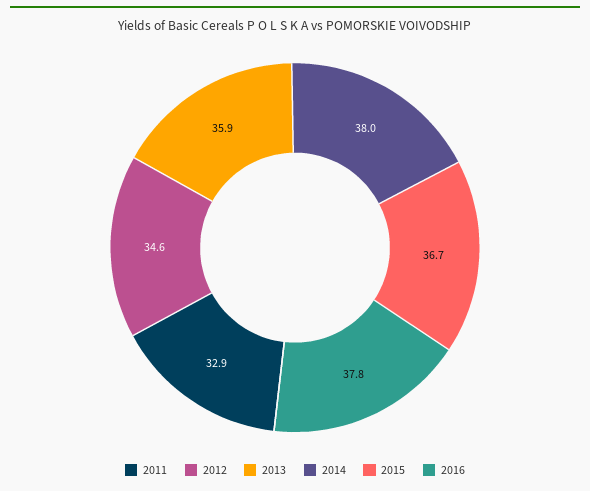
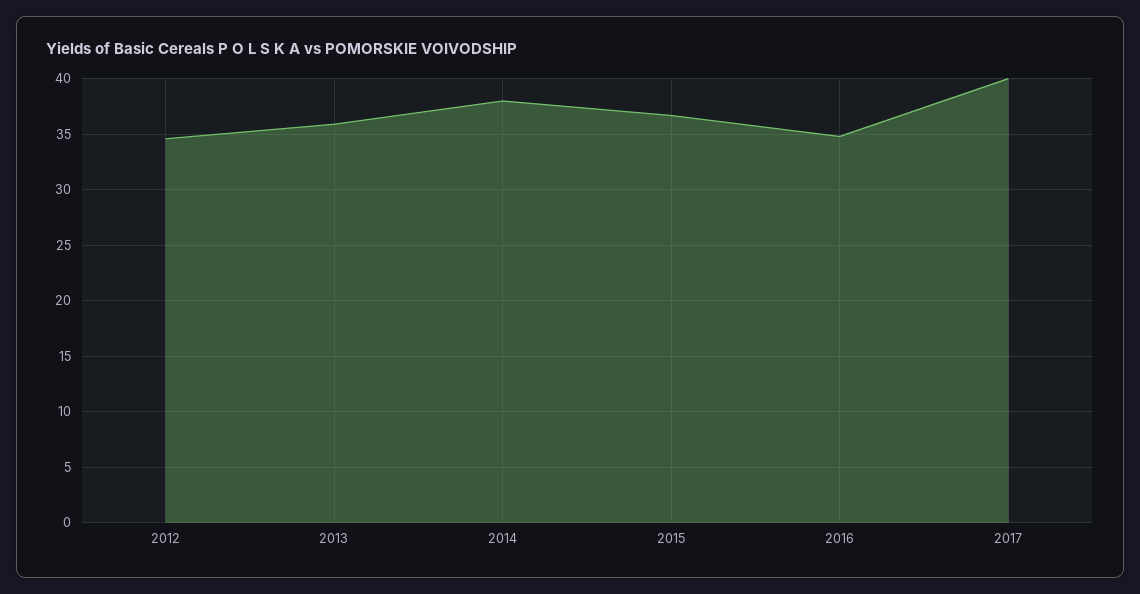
2011: 32.9 -> none
2016: 37.8 -> 35
2017: none -> 40

